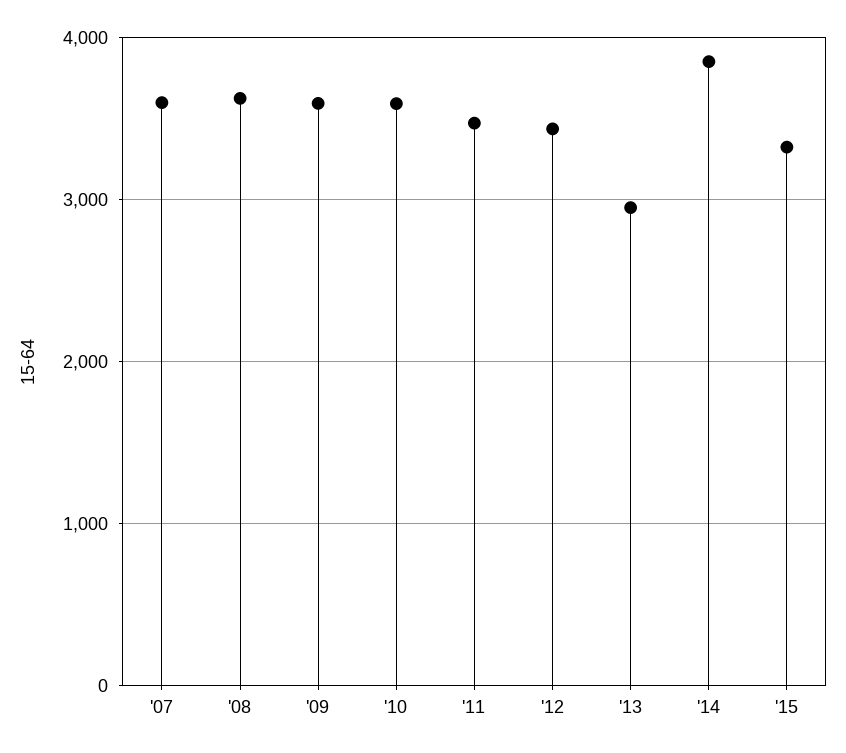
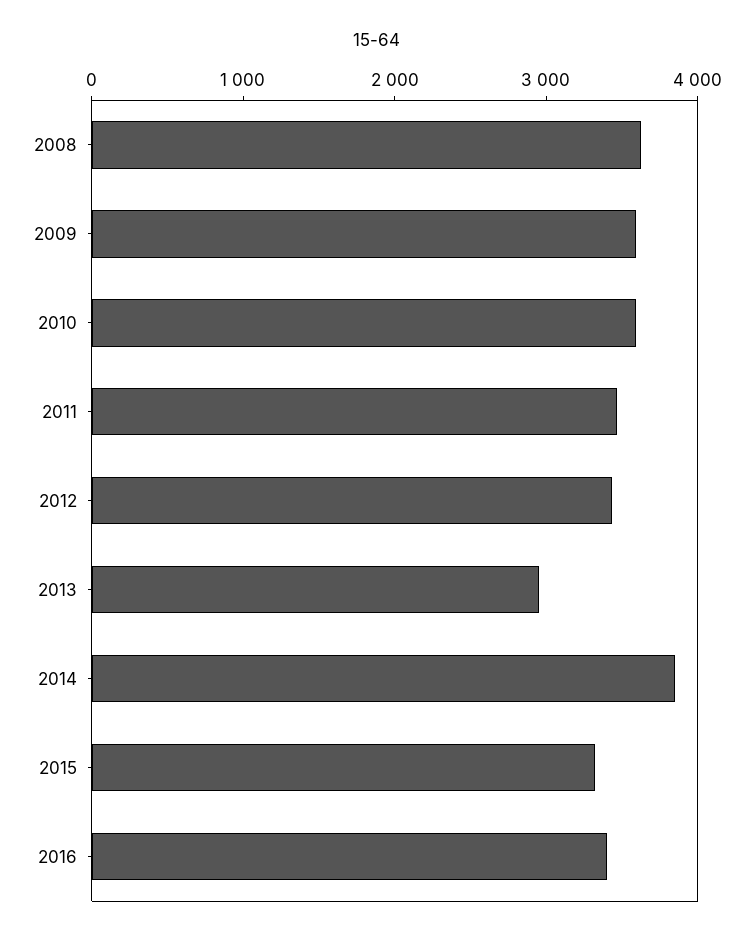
'07: 3600 -> none
2016: none -> 3400

